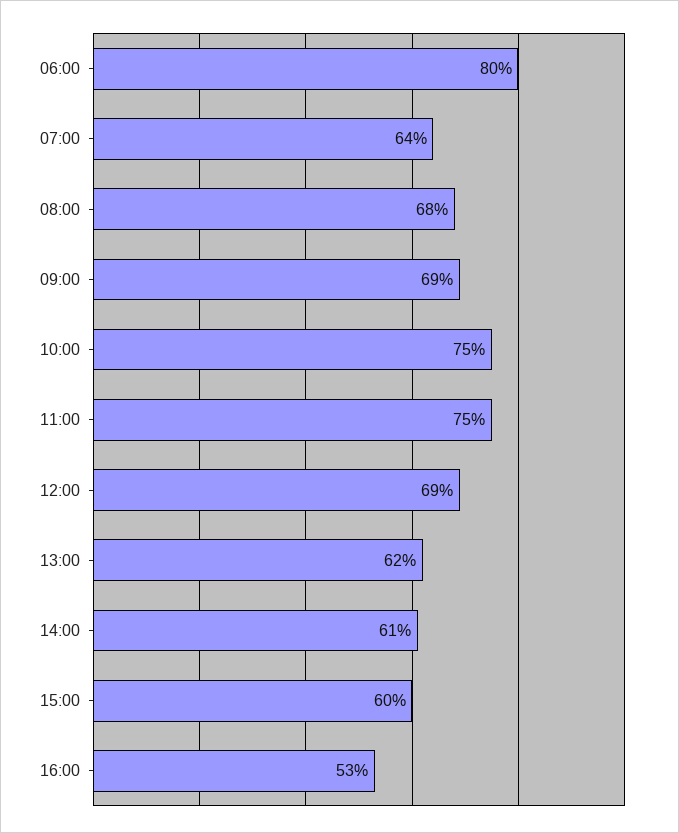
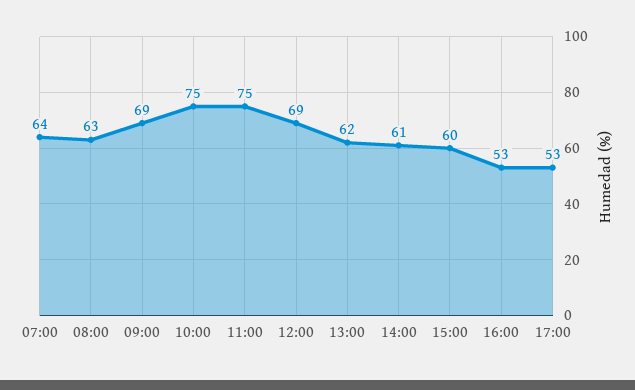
06:00: 80 -> none
08:00: 68 -> 63
17:00: none -> 53

